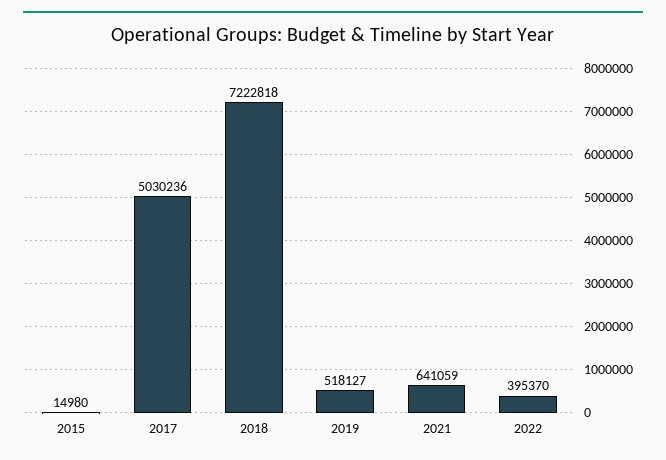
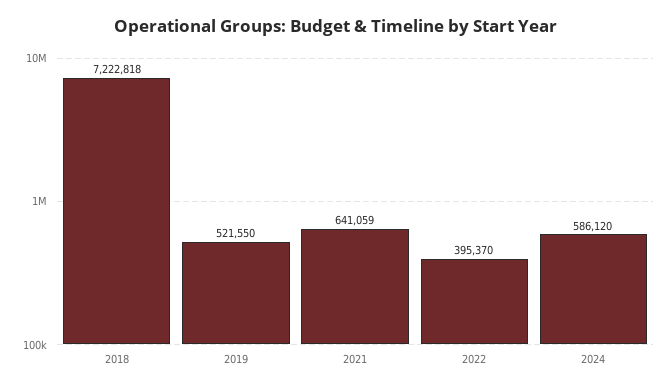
2015: 14980 -> none
2017: 5030236 -> none
2019: 518127 -> 521550
2024: none -> 586120

